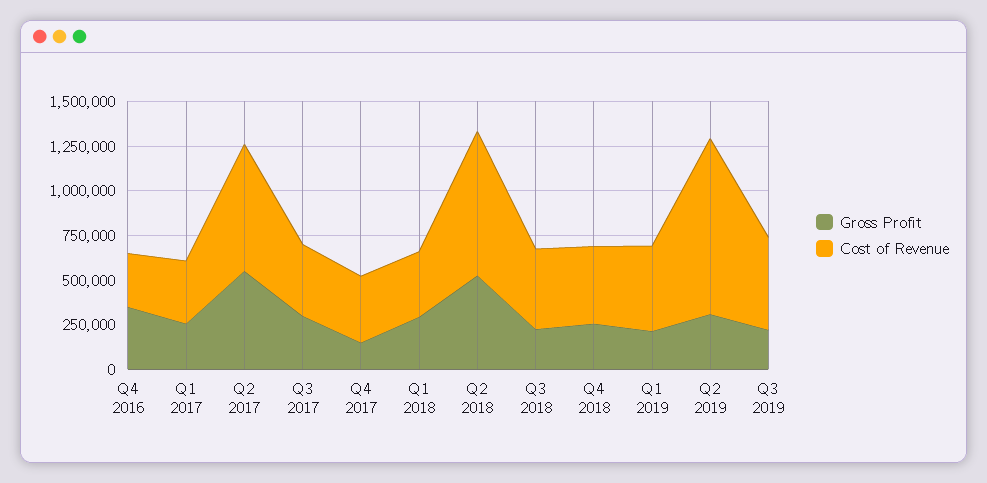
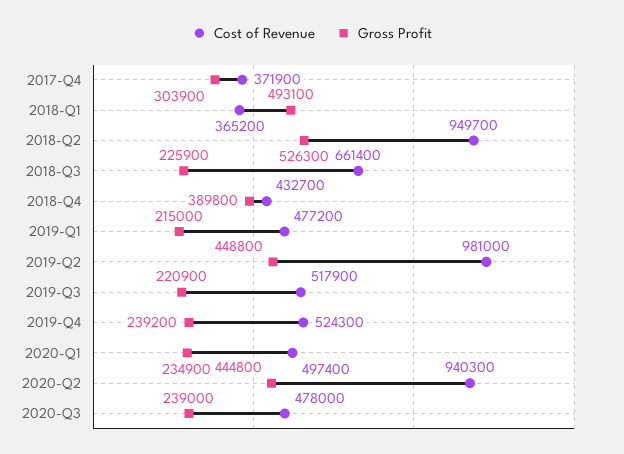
Gross Profit, Q4 2016: 350000 -> none
Cost of Revenue, Q4 2016: 300000 -> none
Gross Profit, Q1 2017: 250000 -> none
Cost of Revenue, Q1 2017: 350000 -> none
Gross Profit, Q2 2017: 550000 -> none
Cost of Revenue, Q2 2017: 700000 -> none
Gross Profit, Q3 2017: 300000 -> none
Cost of Revenue, Q3 2017: 400000 -> none
Gross Profit, Q4 2017: 150000 -> 303900
Gross Profit, Q1 2018: 300000 -> 493100
Cost of Revenue, Q2 2018: 800000 -> 949700
Cost of Revenue, Q3 2018: 450000 -> 661400
Gross Profit, Q4 2018: 250000 -> 389800
Gross Profit, Q2 2019: 300000 -> 448800
Cost of Revenue, 2019-Q4: none -> 524300
Gross Profit, 2019-Q4: none -> 239200
Cost of Revenue, 2020-Q1: none -> 497400
Gross Profit, 2020-Q1: none -> 234900
Cost of Revenue, 2020-Q2: none -> 940300
Gross Profit, 2020-Q2: none -> 444800
Cost of Revenue, 2020-Q3: none -> 478000
Gross Profit, 2020-Q3: none -> 239000

